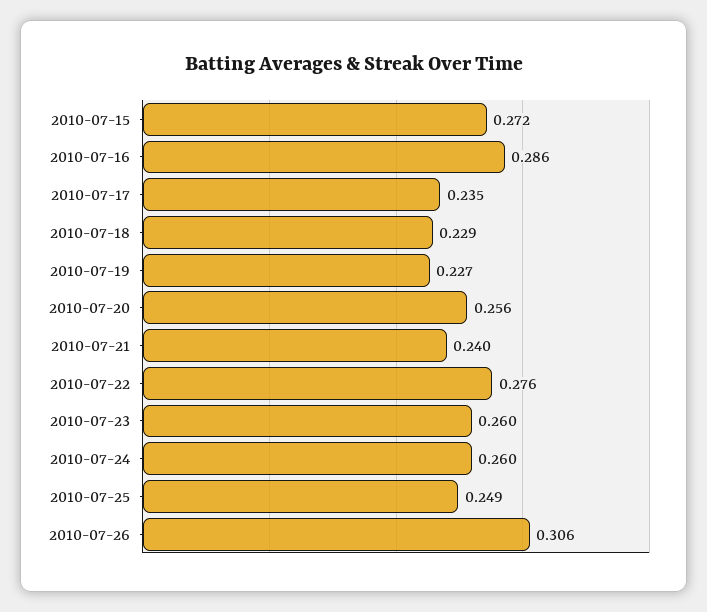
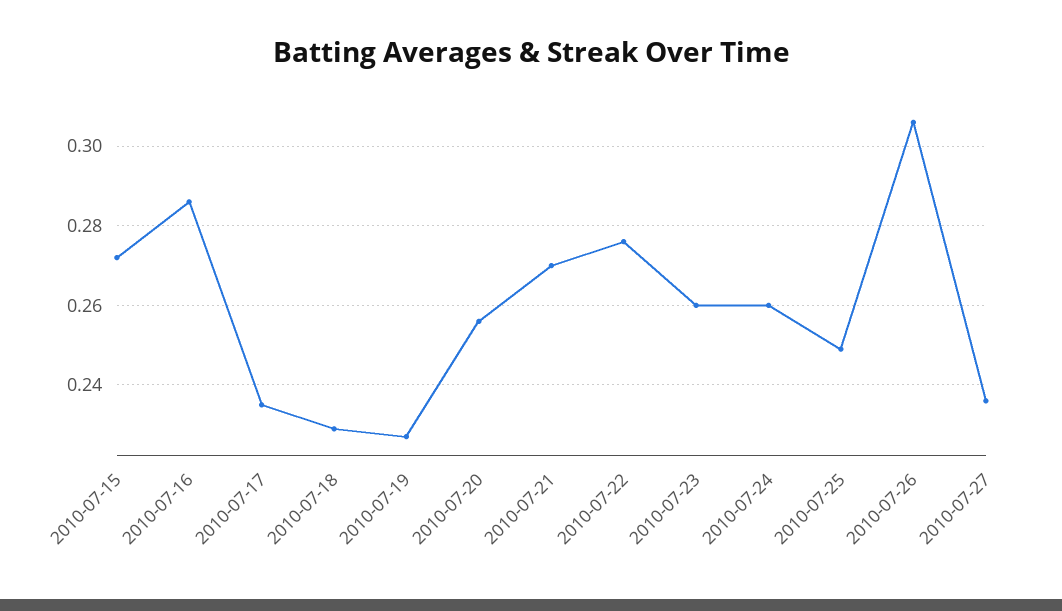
2010-07-21: 0.24 -> 0.27
2010-07-27: none -> 0.235

